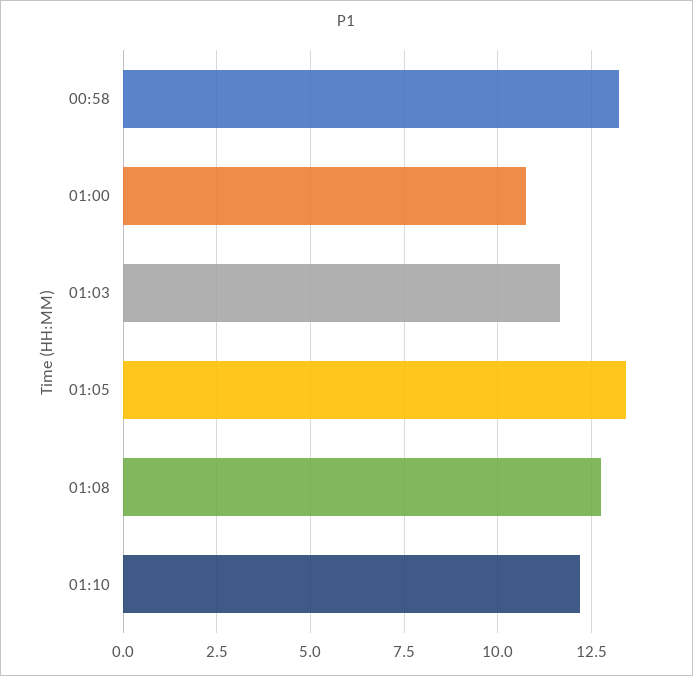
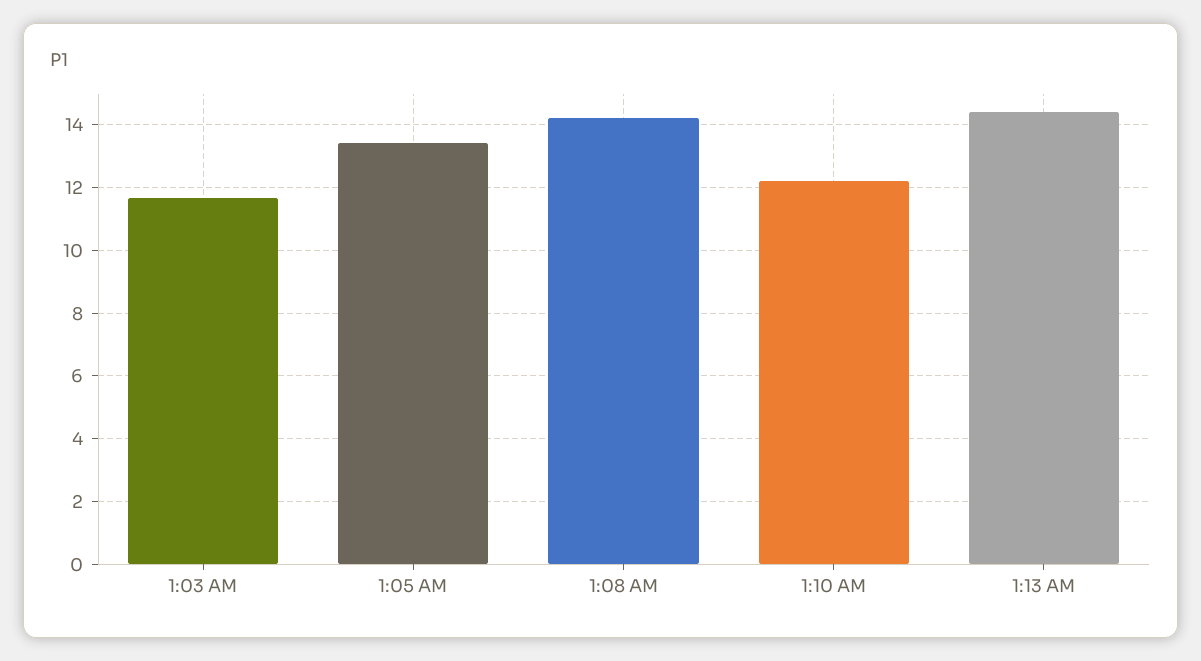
00:58: 13.25 -> none
01:00: 10.75 -> none
01:08: 12.75 -> 14.2
1:13 AM: none -> 14.4

